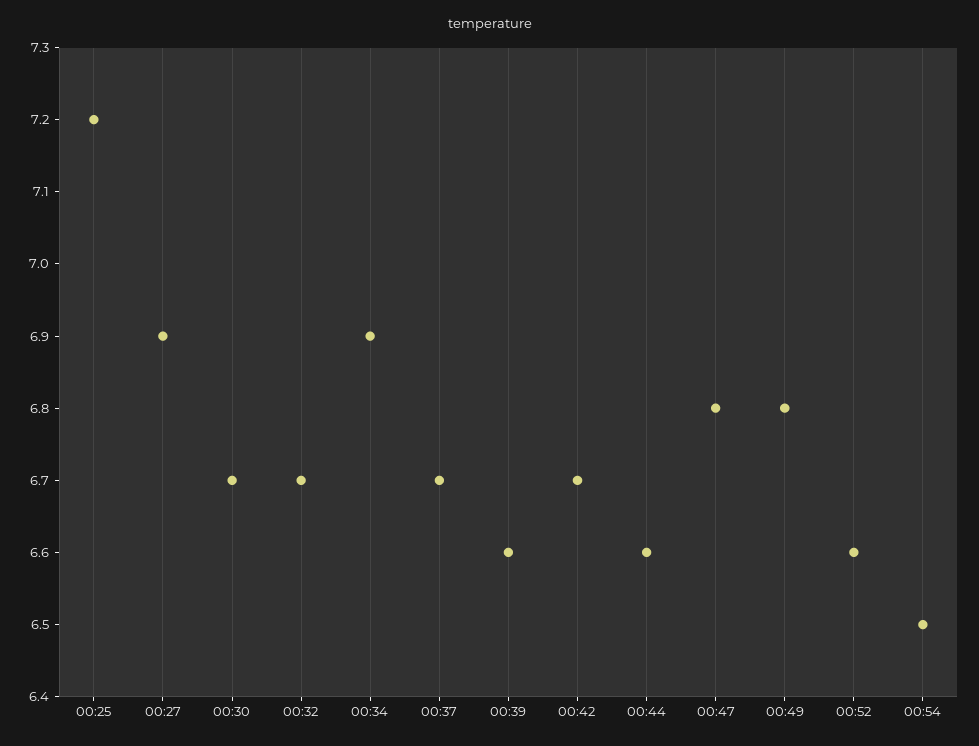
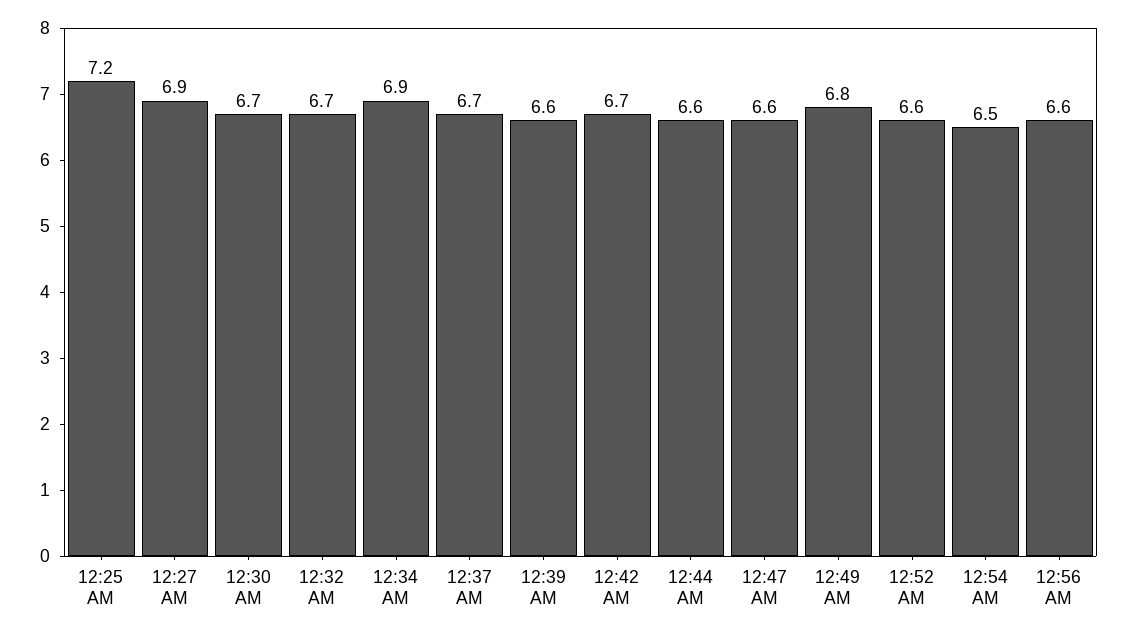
00:47: 6.8 -> 6.6
12:56 AM: none -> 6.6

